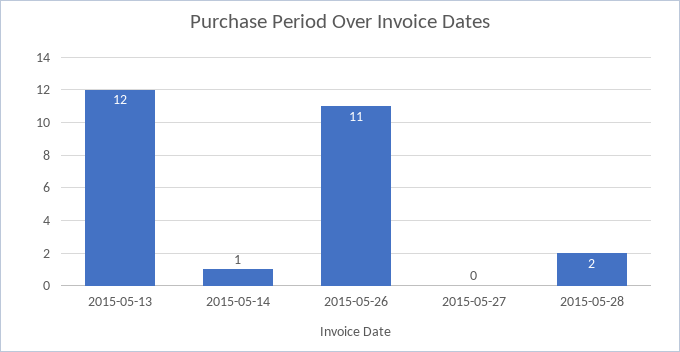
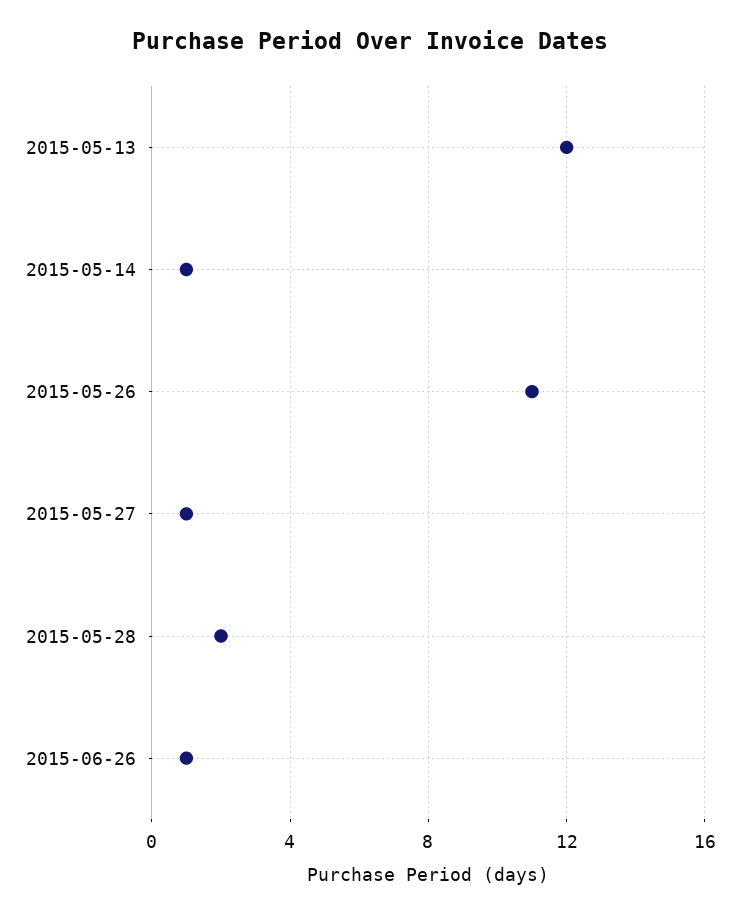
2015-05-27: 0 -> 1
2015-06-26: none -> 1

